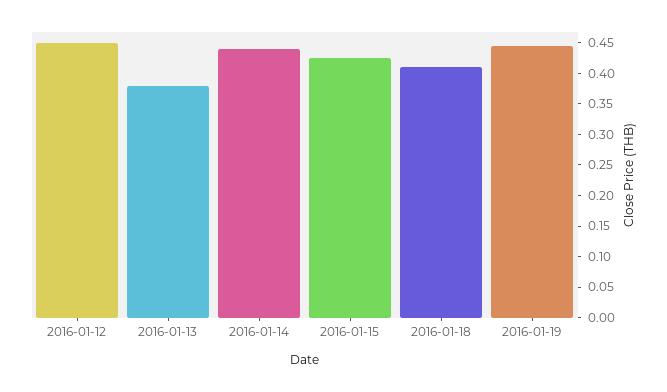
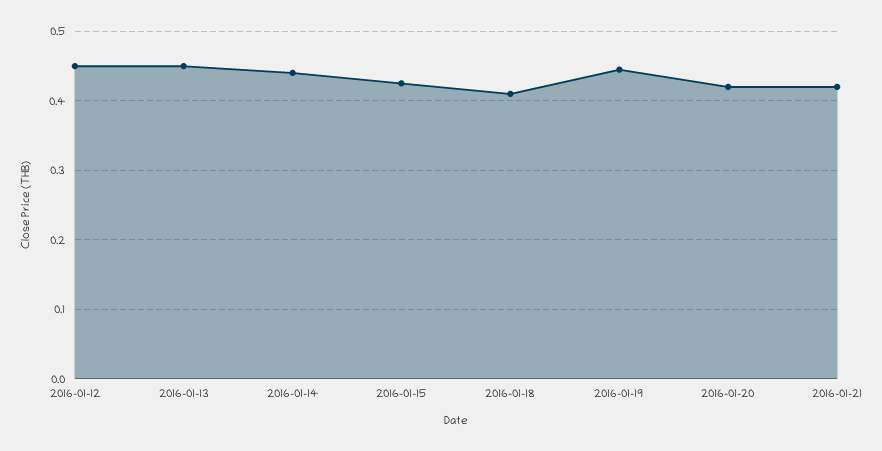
2016-01-13: 0.375 -> 0.45
2016-01-20: none -> 0.42
2016-01-21: none -> 0.42

